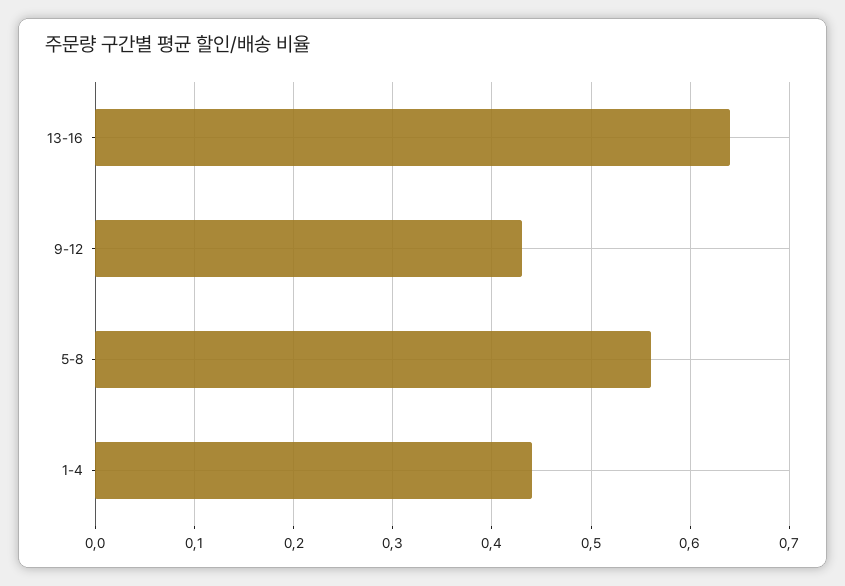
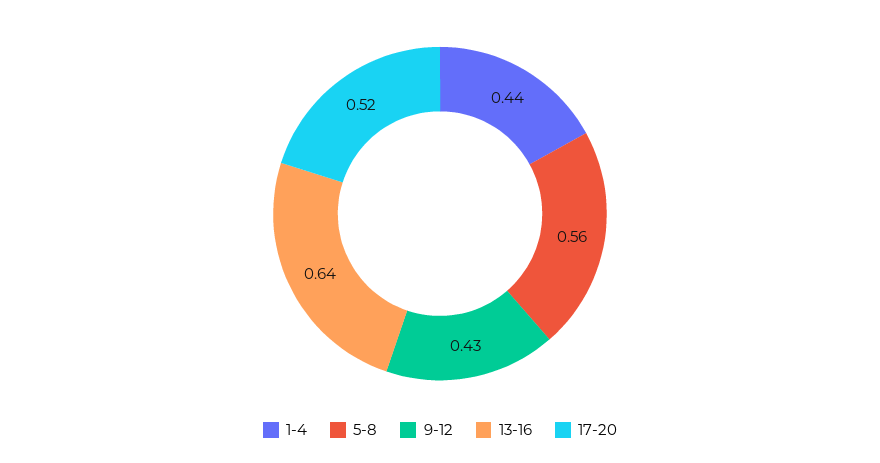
17-20: none -> 0.52

